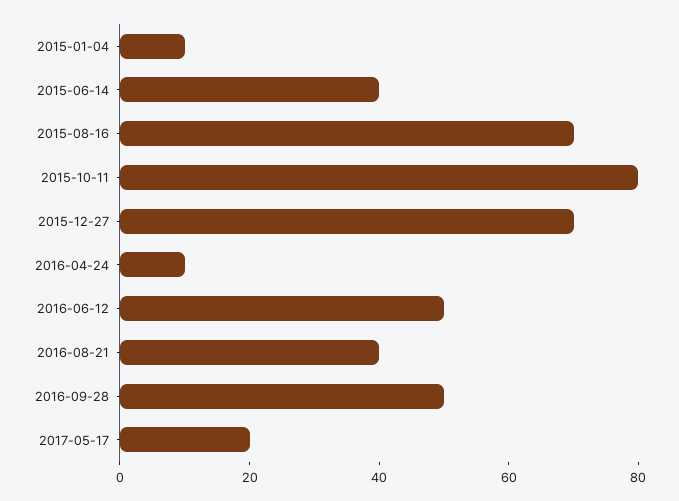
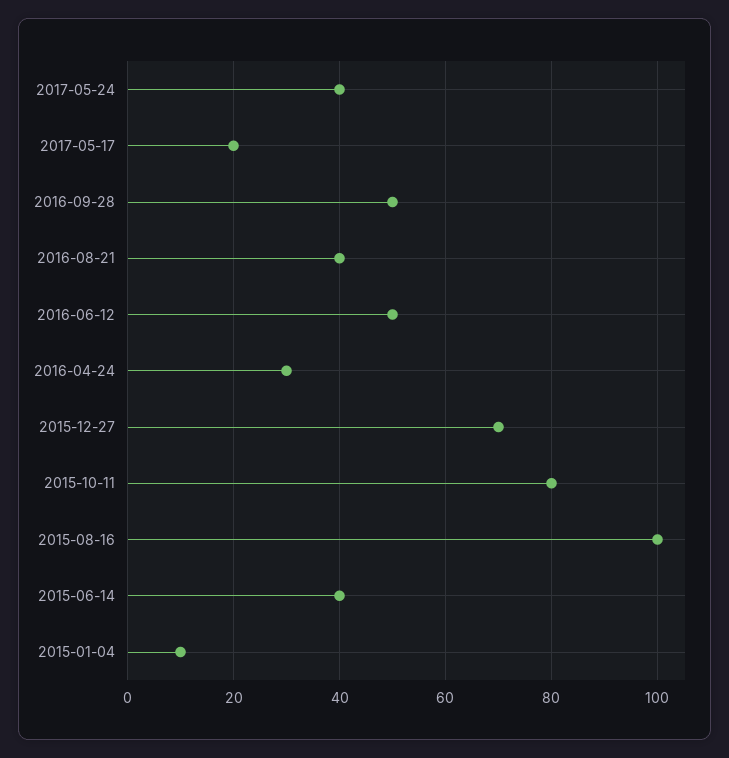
2015-08-16: 70 -> 100
2016-04-24: 10 -> 30
2017-05-24: none -> 40

